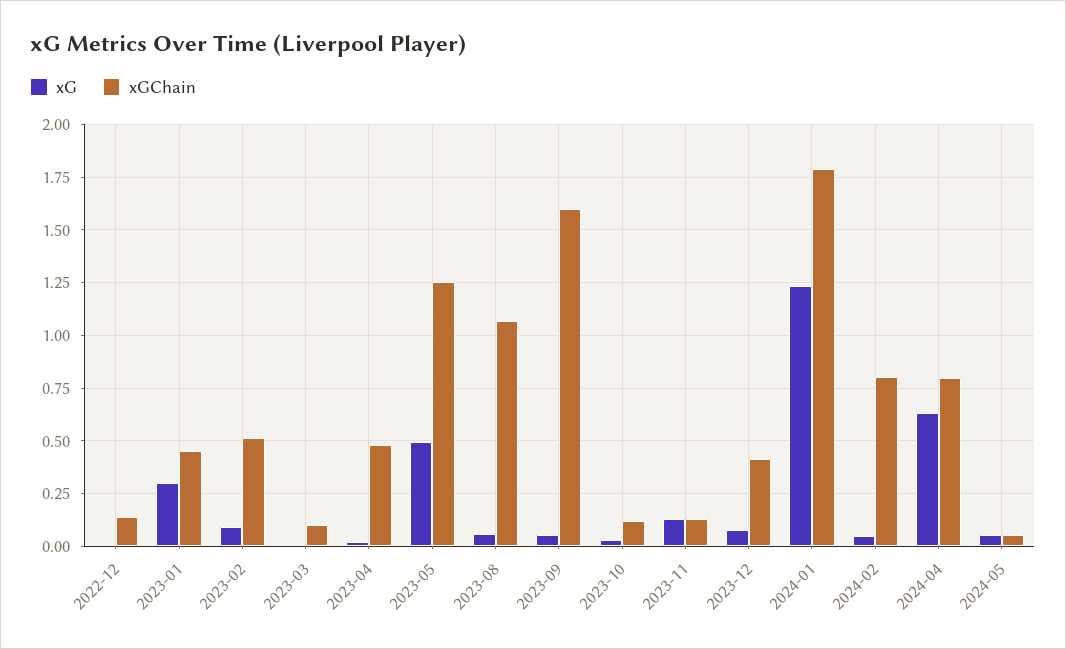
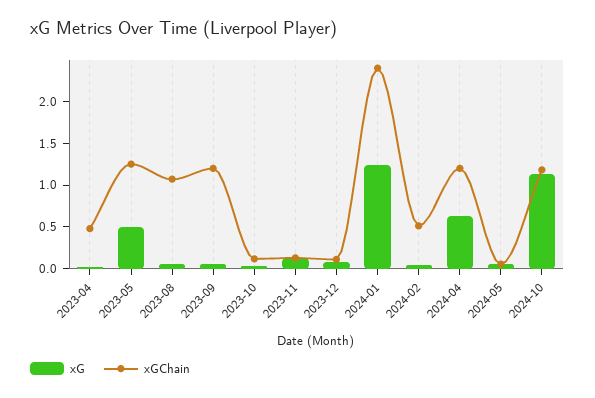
xG, 2022-12: 0 -> none
xGChain, 2022-12: 0.15 -> none
xG, 2023-01: 0.3 -> none
xGChain, 2023-01: 0.45 -> none
xG, 2023-02: 0.1 -> none
xGChain, 2023-02: 0.5 -> none
xG, 2023-03: 0 -> none
xGChain, 2023-03: 0.1 -> none
xGChain, 2023-09: 1.6 -> 1.2
xGChain, 2023-12: 0.4 -> 0.1
xGChain, 2024-01: 1.8 -> 2.4
xGChain, 2024-02: 0.8 -> 0.5
xGChain, 2024-04: 0.8 -> 1.2
xG, 2024-10: none -> 1.1
xGChain, 2024-10: none -> 1.2

